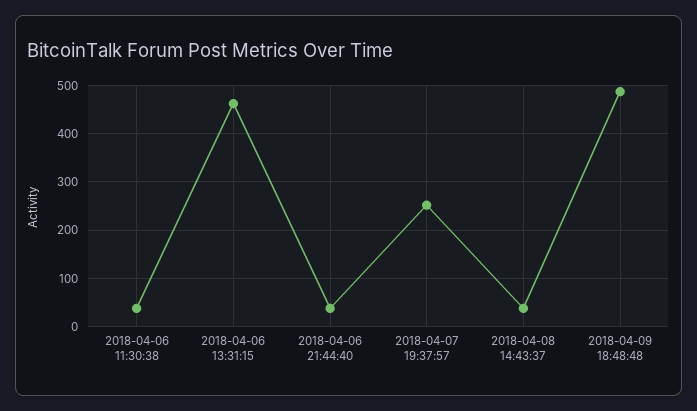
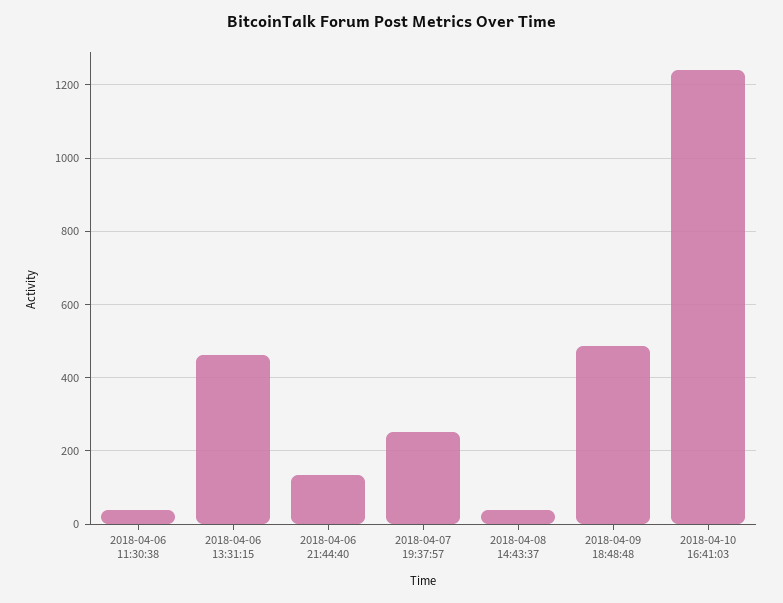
2018-04-06 21:44:40: 40 -> 140
2018-04-10 16:41:03: none -> 1240

